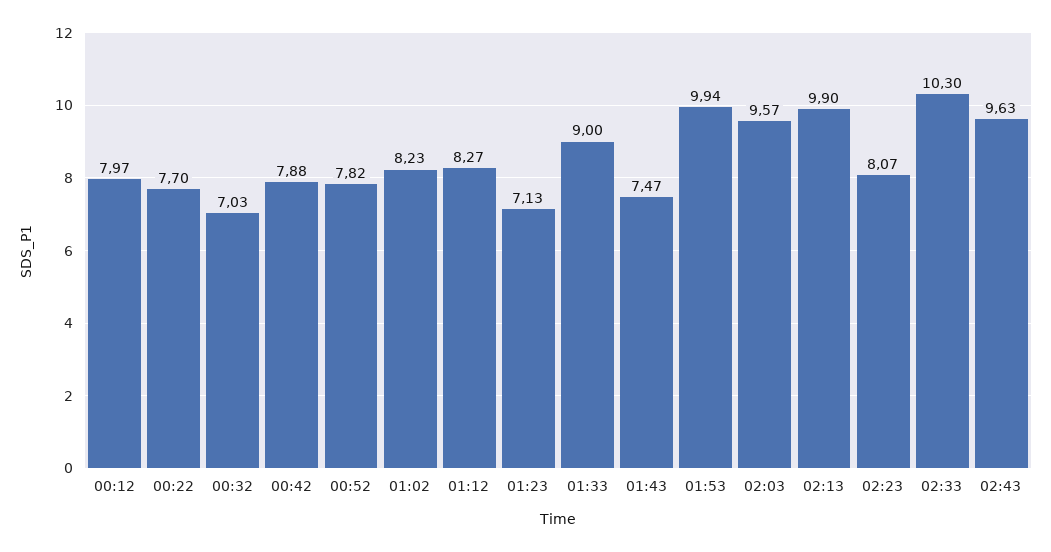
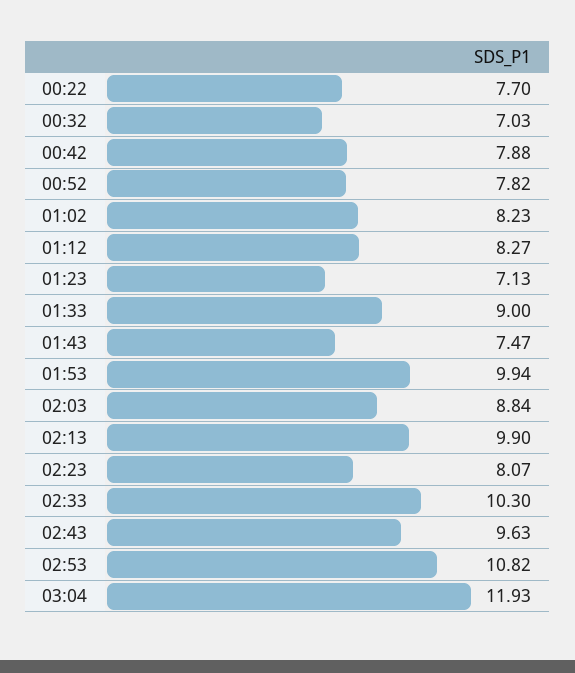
00:12: 7.97 -> none
02:03: 9.57 -> 8.84
02:53: none -> 10.82
03:04: none -> 11.93

